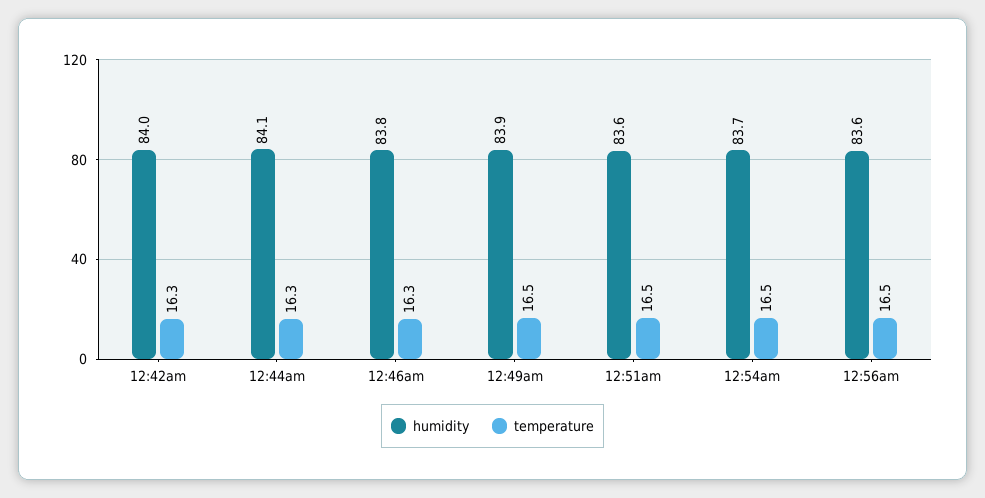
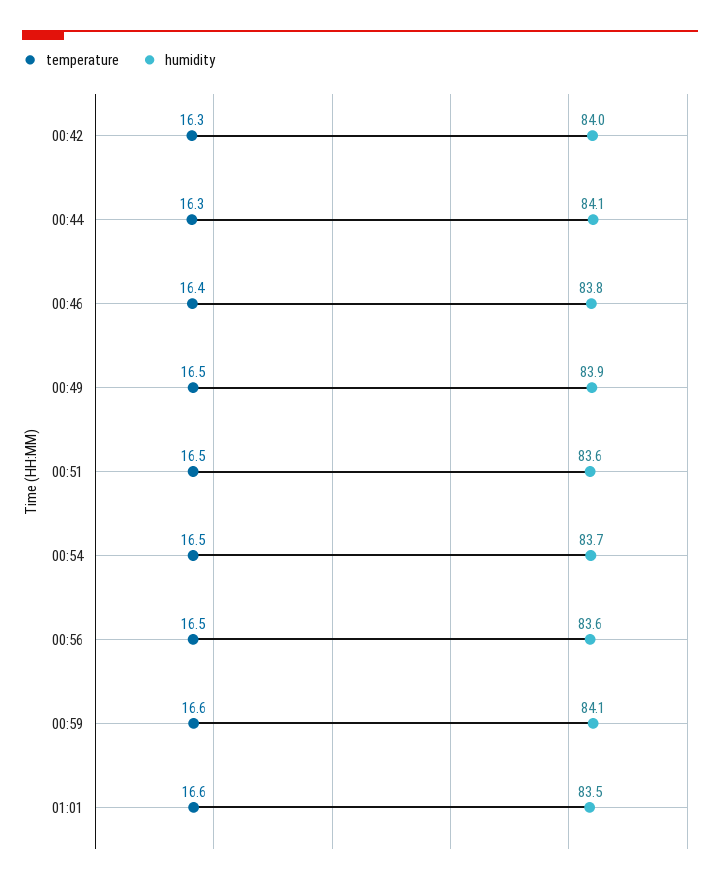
temperature, 12:46am: 16.3 -> 16.4
temperature, 00:59: none -> 16.6
humidity, 00:59: none -> 84.1
temperature, 01:01: none -> 16.6
humidity, 01:01: none -> 83.5

